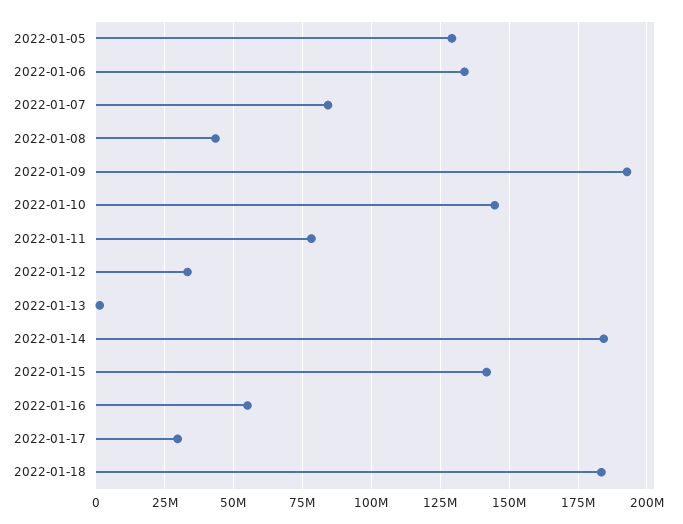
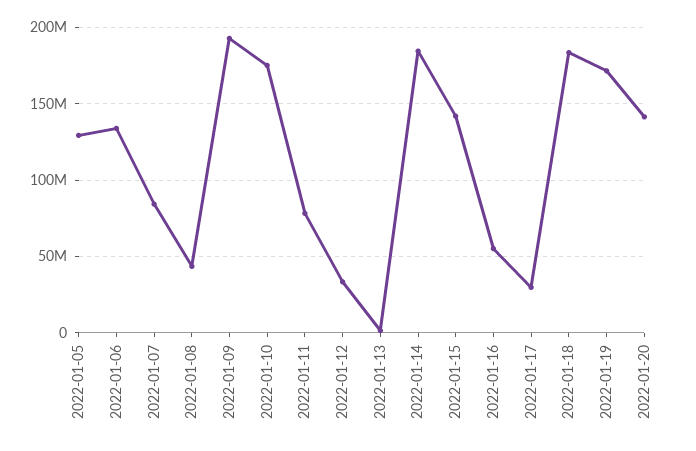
2022-01-10: 145000000 -> 175000000
2022-01-19: none -> 170000000
2022-01-20: none -> 140000000

